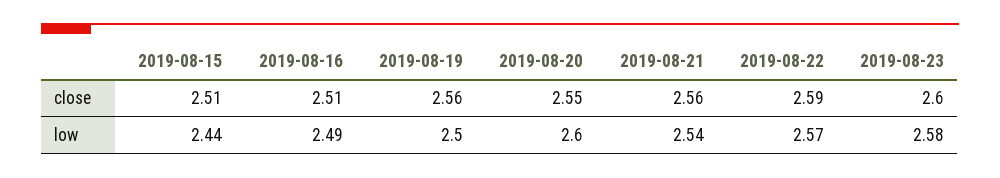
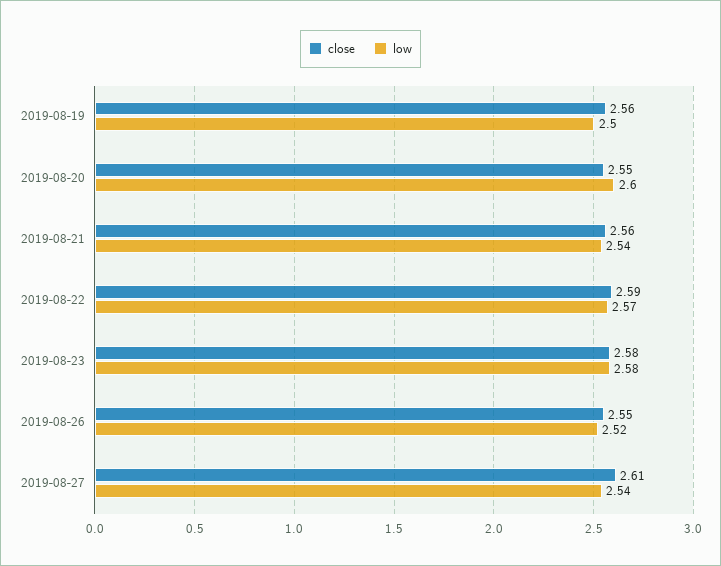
close, 2019-08-15: 2.51 -> none
close, 2019-08-16: 2.51 -> none
close, 2019-08-23: 2.6 -> 2.58
low, 2019-08-15: 2.44 -> none
low, 2019-08-16: 2.49 -> none
close, 2019-08-26: none -> 2.55
low, 2019-08-26: none -> 2.52
close, 2019-08-27: none -> 2.61
low, 2019-08-27: none -> 2.54

